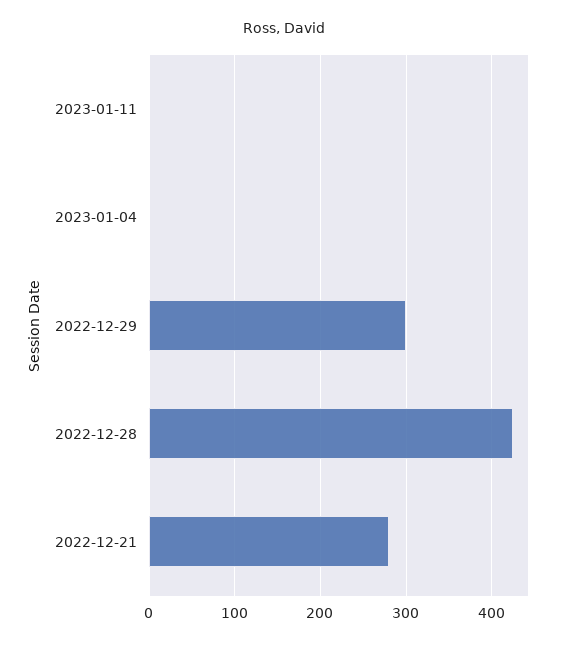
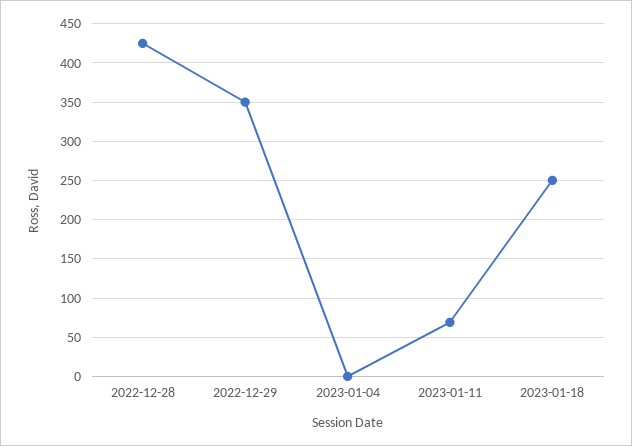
2023-01-11: 0 -> 70
2022-12-29: 300 -> 350
2022-12-21: 280 -> none
2023-01-18: none -> 250

